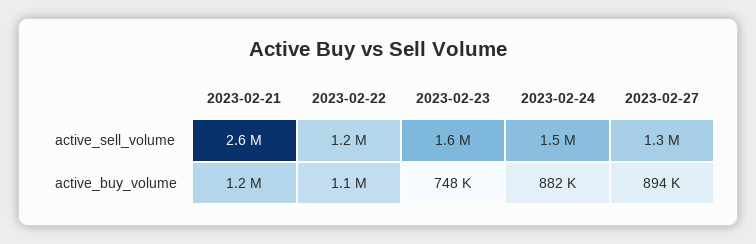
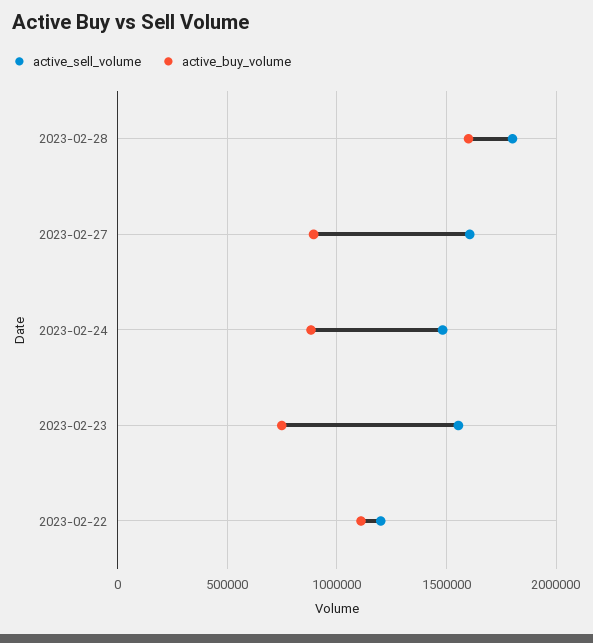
active_sell_volume, 2023-02-21: 2600000 -> none
active_sell_volume, 2023-02-27: 1300000 -> 1600000
active_buy_volume, 2023-02-21: 1200000 -> none
active_sell_volume, 2023-02-28: none -> 1800000
active_buy_volume, 2023-02-28: none -> 1600000

